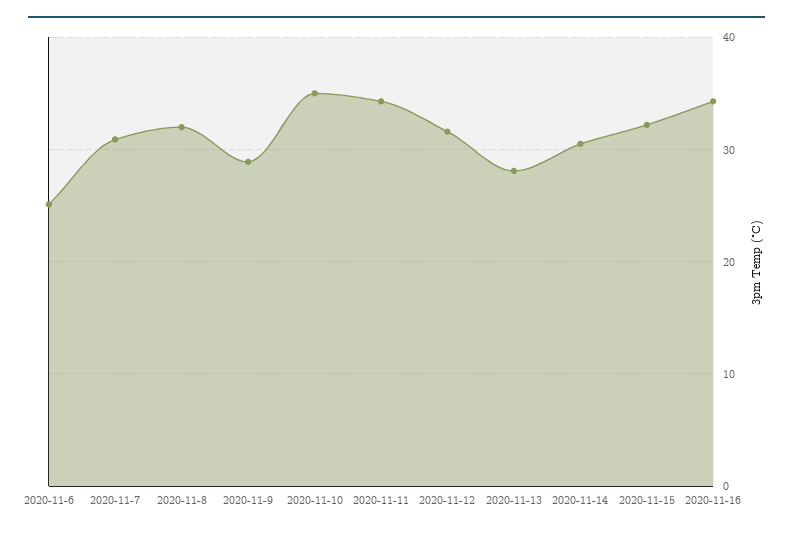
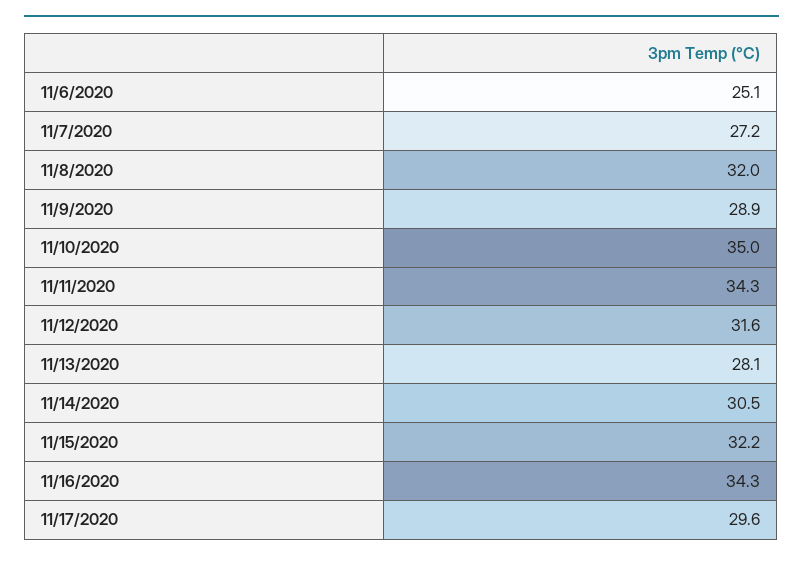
2020-11-7: 31 -> 27.2
11/17/2020: none -> 29.6

